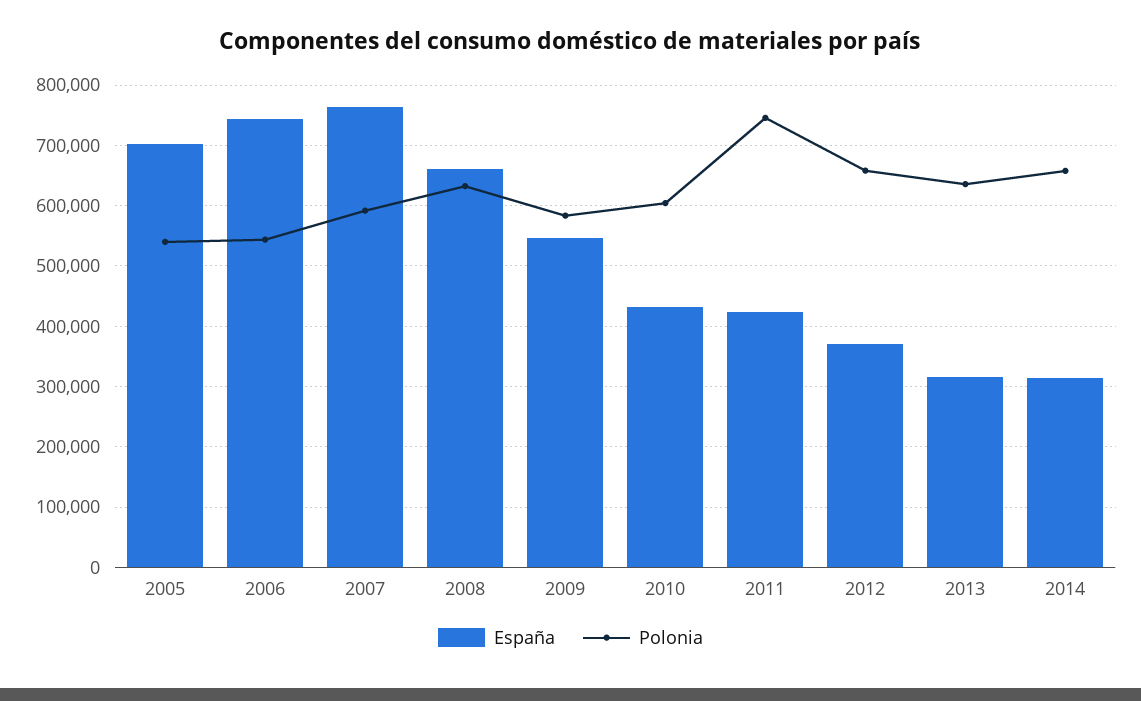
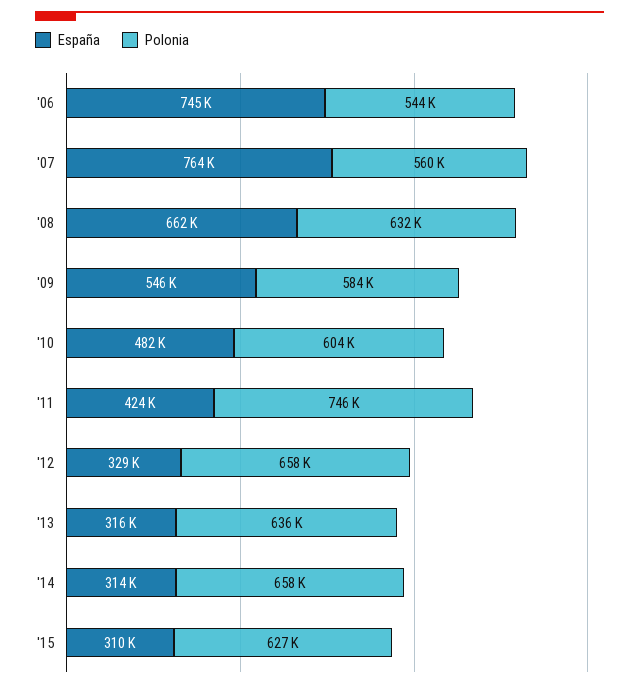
España, 2005: 700000 -> none
Polonia, 2005: 540000 -> none
Polonia, 2007: 590000 -> 560000
España, 2010: 430000 -> 482000
España, 2012: 370000 -> 329000
España, '15: none -> 310000
Polonia, '15: none -> 627000

